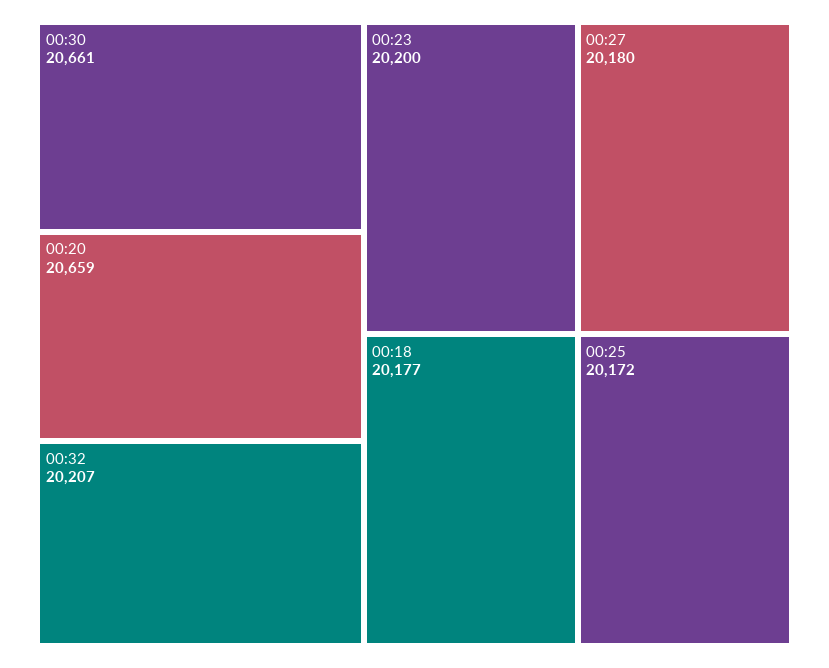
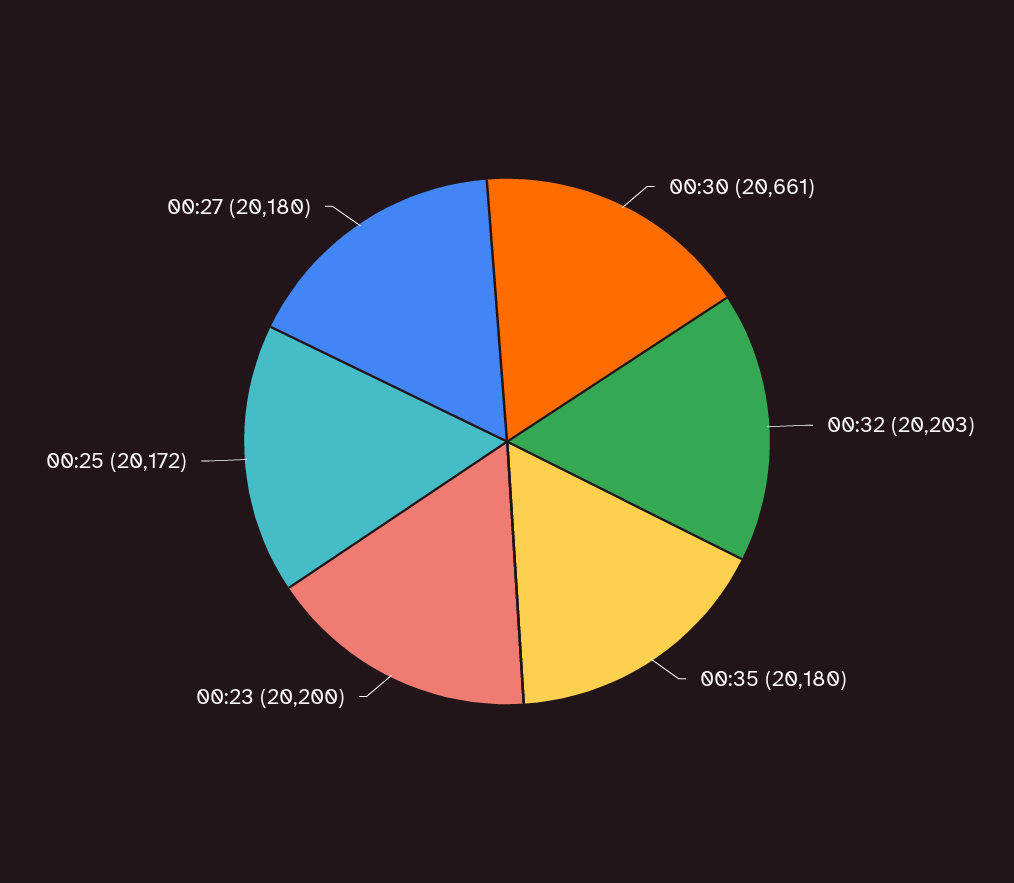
00:20: 20659 -> none
00:32: 20207 -> 20203
00:18: 20177 -> none
00:35: none -> 20180

